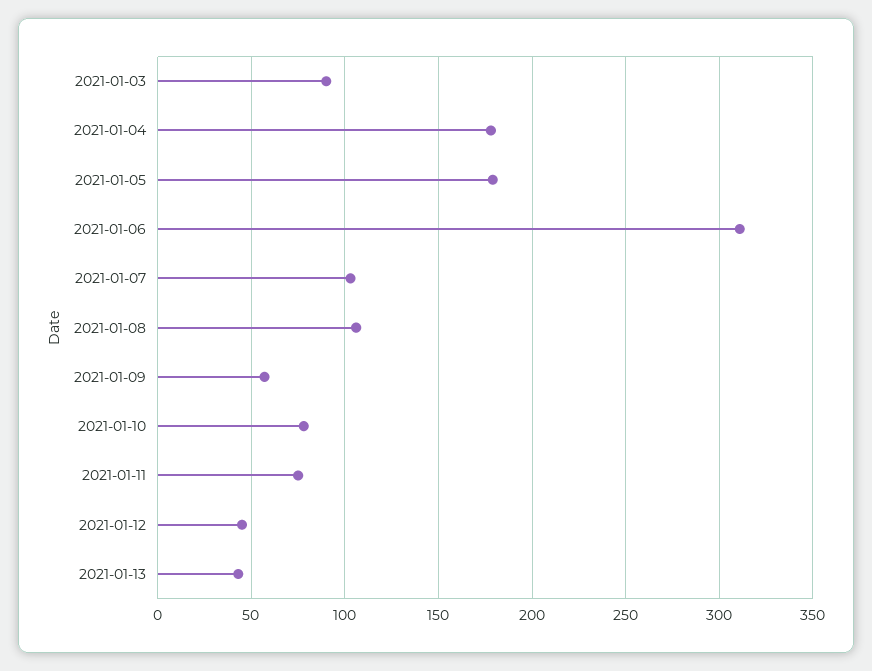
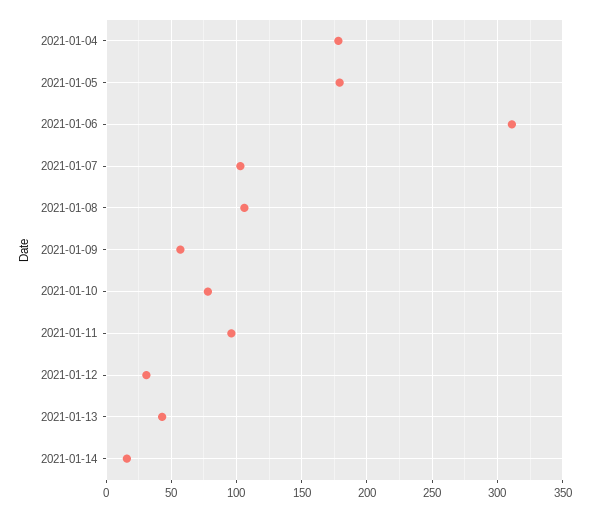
2021-01-03: 90 -> none
2021-01-11: 75 -> 95
2021-01-12: 45 -> 30
2021-01-14: none -> 15

